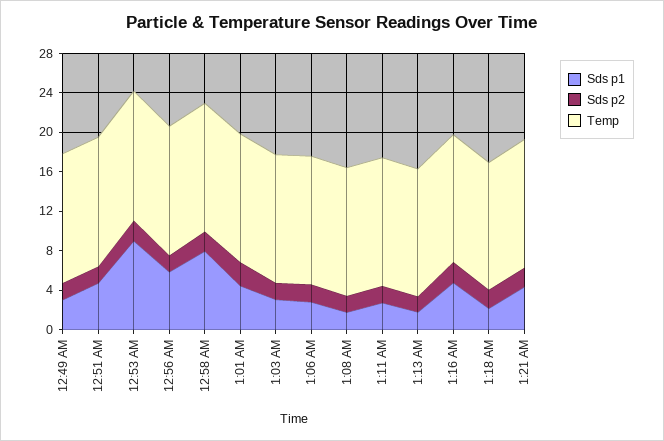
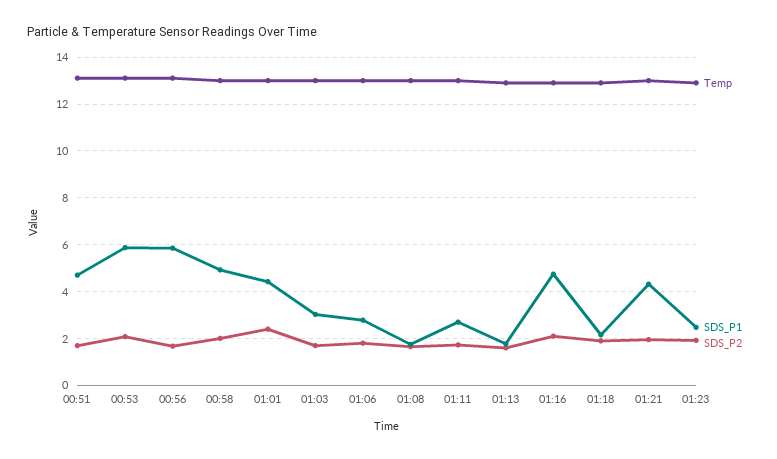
Sds p1, 12:49 AM: 3 -> none
Sds p2, 12:49 AM: 2 -> none
Temp, 12:49 AM: 13 -> none
Sds p1, 12:53 AM: 9 -> 6
Sds p1, 12:58 AM: 8 -> 5
Temp, 01:23: none -> 13
Sds p1, 01:23: none -> 2.5
Sds p2, 01:23: none -> 2

